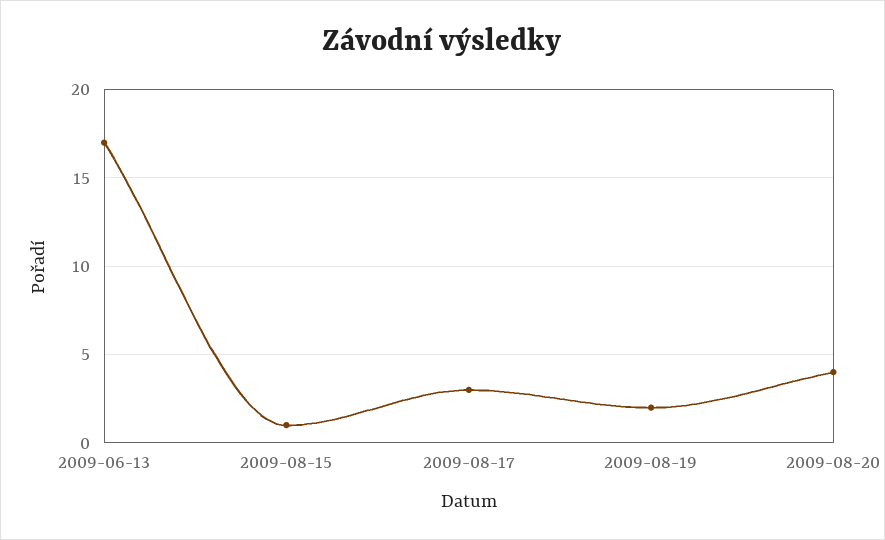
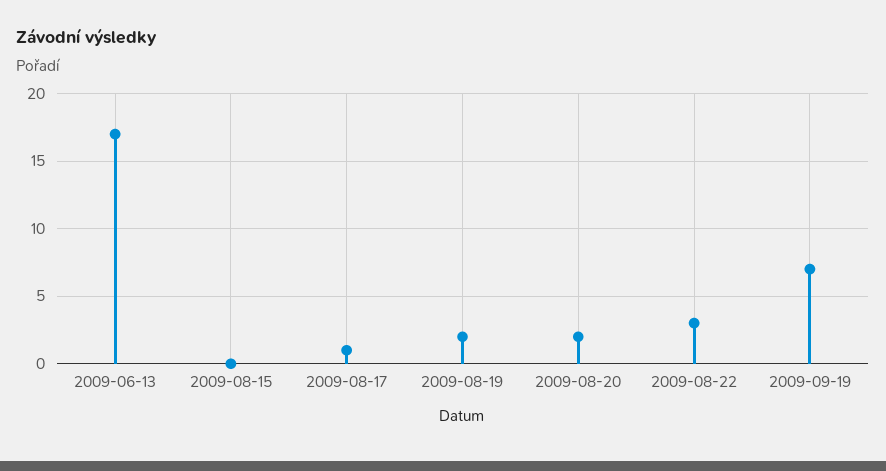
2009-08-15: 1 -> 0
2009-08-17: 3 -> 1
2009-08-20: 4 -> 2
2009-08-22: none -> 3
2009-09-19: none -> 7

